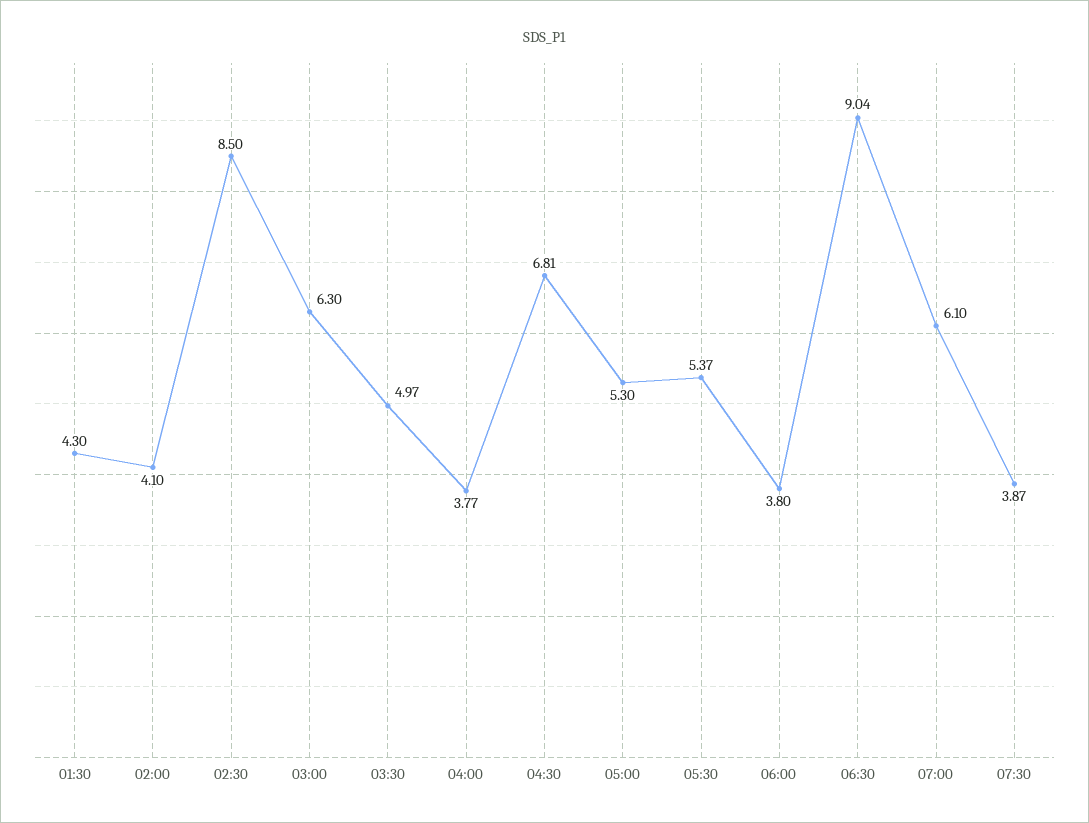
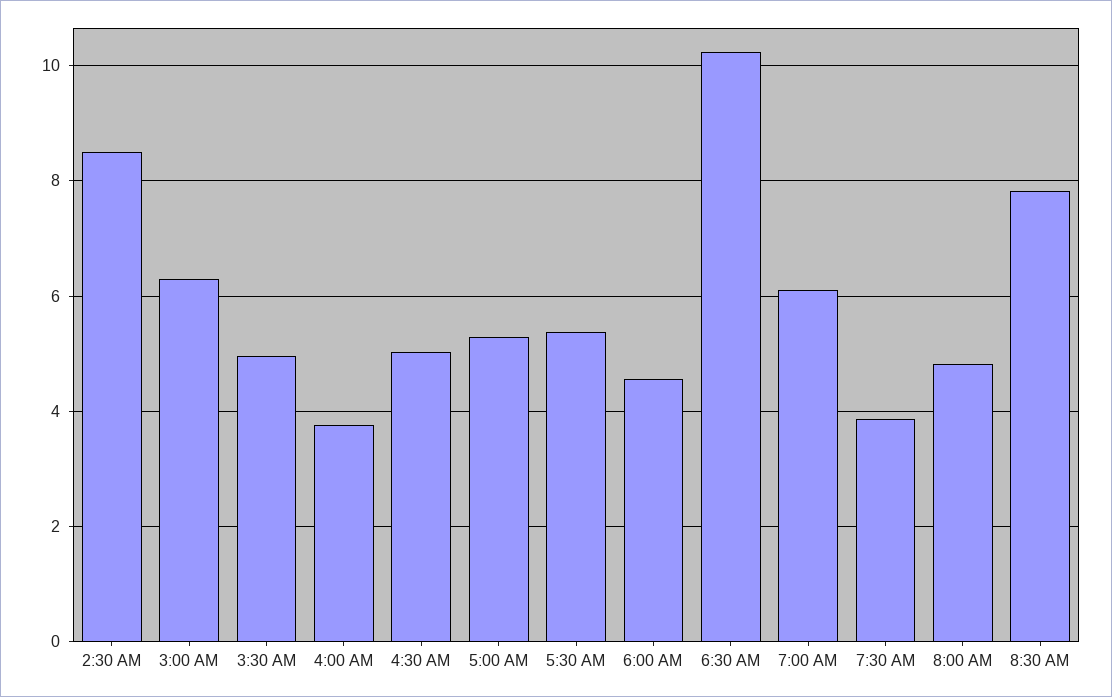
01:30: 4.3 -> none
02:00: 4.1 -> none
04:30: 6.81 -> 5
06:00: 3.8 -> 4.6
06:30: 9.04 -> 10.2
8:00 AM: none -> 4.8
8:30 AM: none -> 7.8

